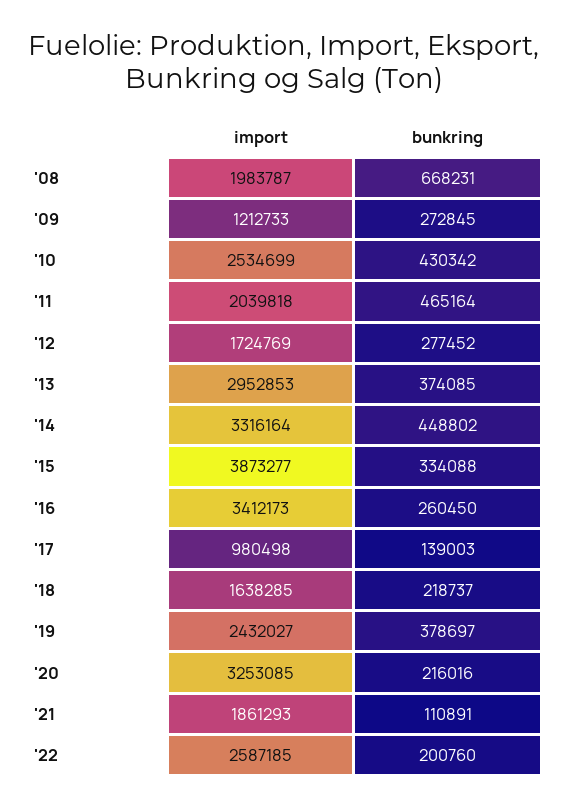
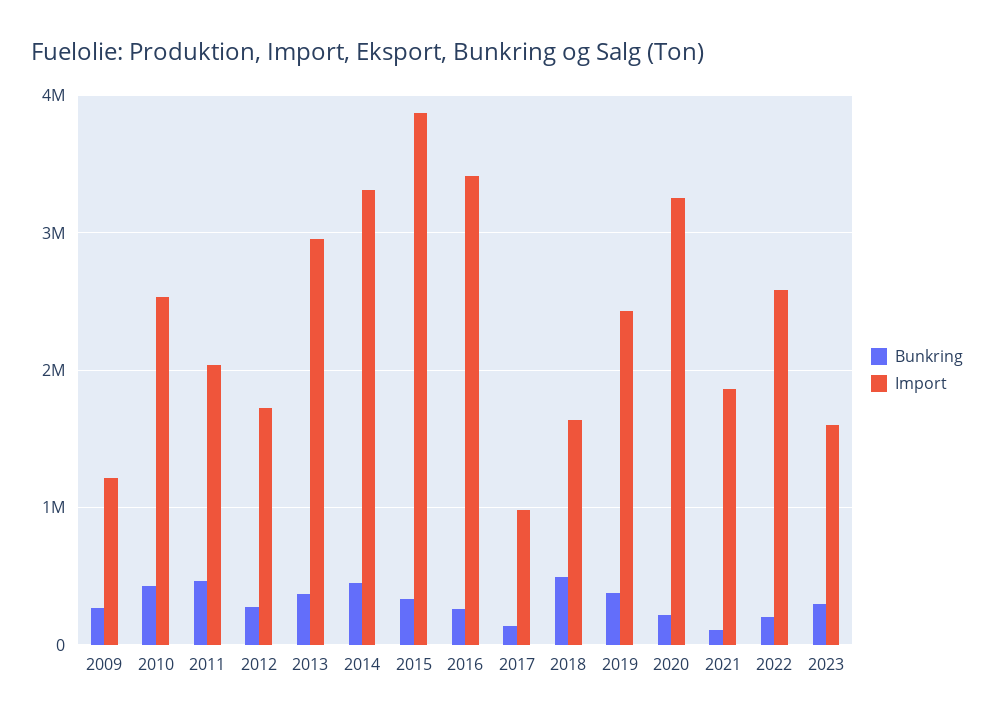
import, '08: 1983787 -> none
bunkring, '08: 668231 -> none
bunkring, '18: 218737 -> 500000
bunkring, 2023: none -> 300000
import, 2023: none -> 1600000

